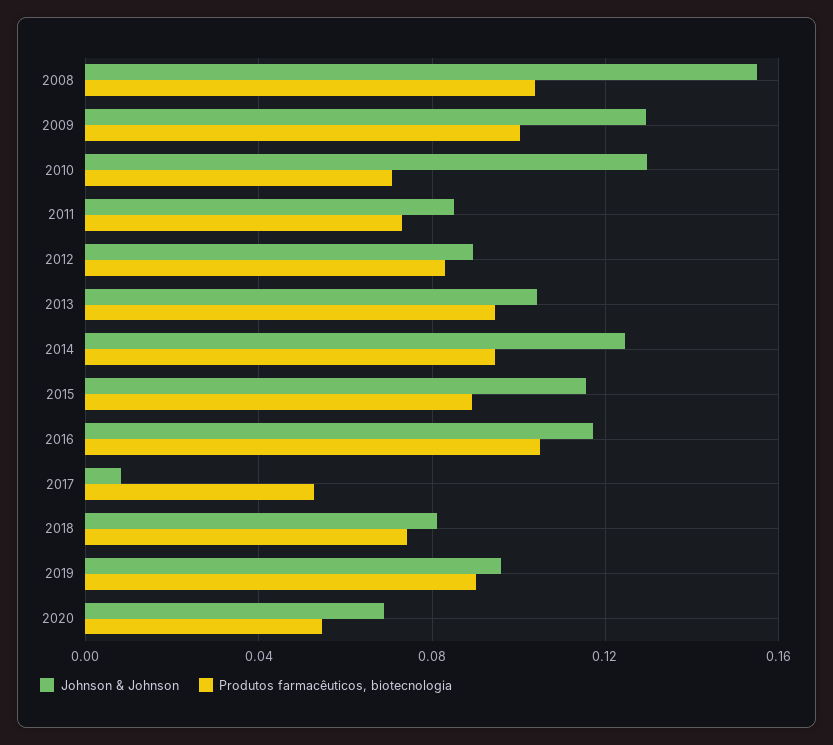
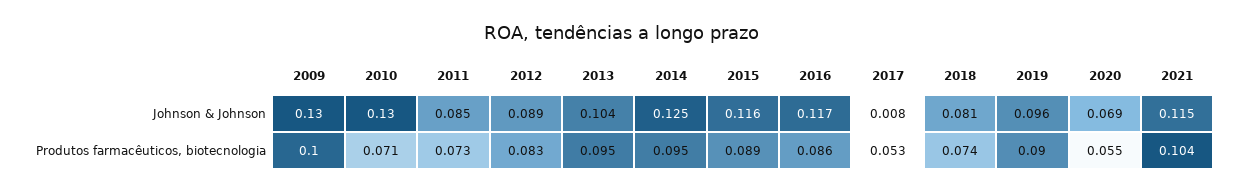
Johnson & Johnson, 2008: 0.155 -> none
Produtos farmacêuticos, biotecnologia, 2008: 0.105 -> none
Produtos farmacêuticos, biotecnologia, 2016: 0.105 -> 0.086
Johnson & Johnson, 2021: none -> 0.115
Produtos farmacêuticos, biotecnologia, 2021: none -> 0.104

